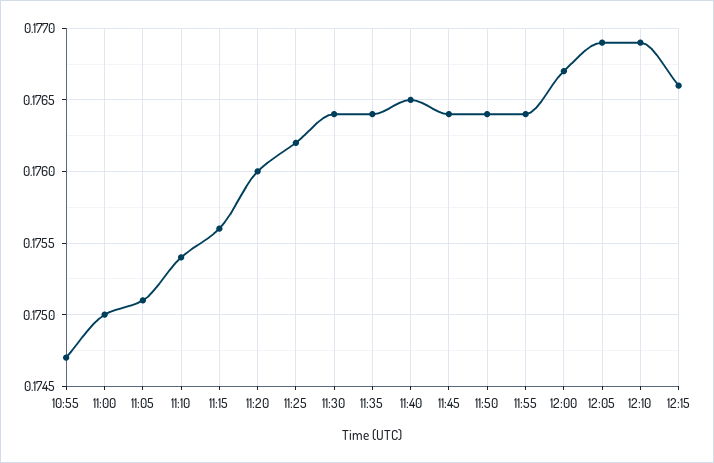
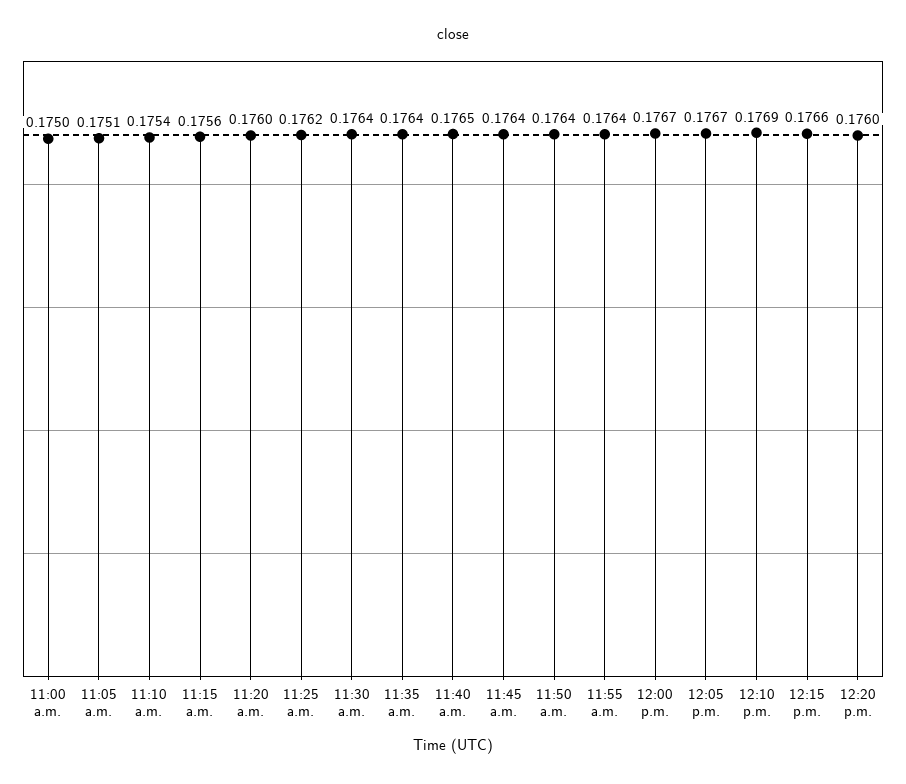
10:55: 0.1747 -> none
12:05: 0.1769 -> 0.1767
12:20 p.m.: none -> 0.176

